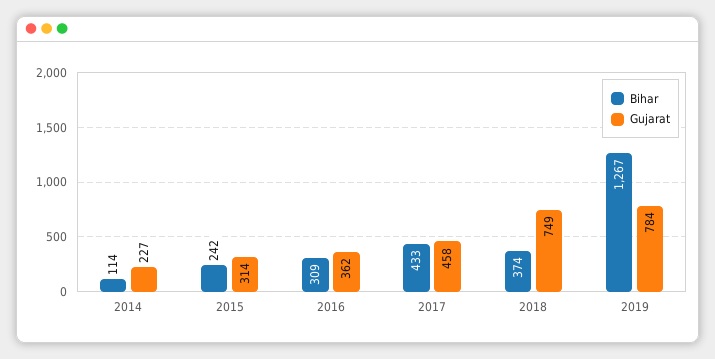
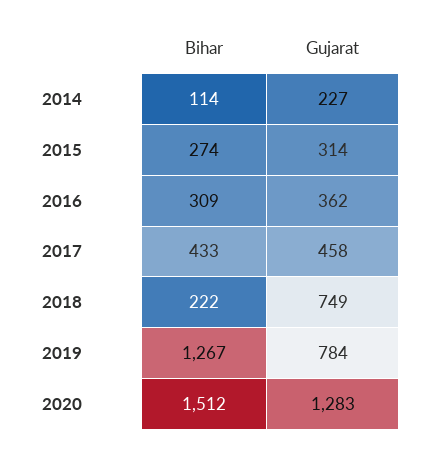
Bihar, 2015: 242 -> 274
Bihar, 2018: 374 -> 222
Bihar, 2020: none -> 1512
Gujarat, 2020: none -> 1283

